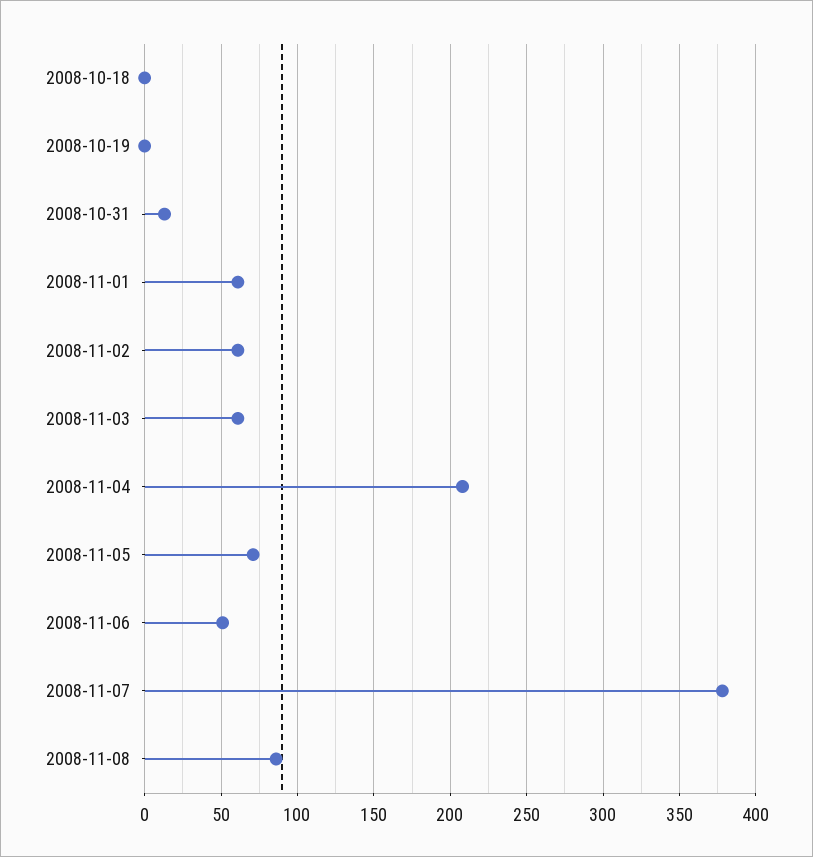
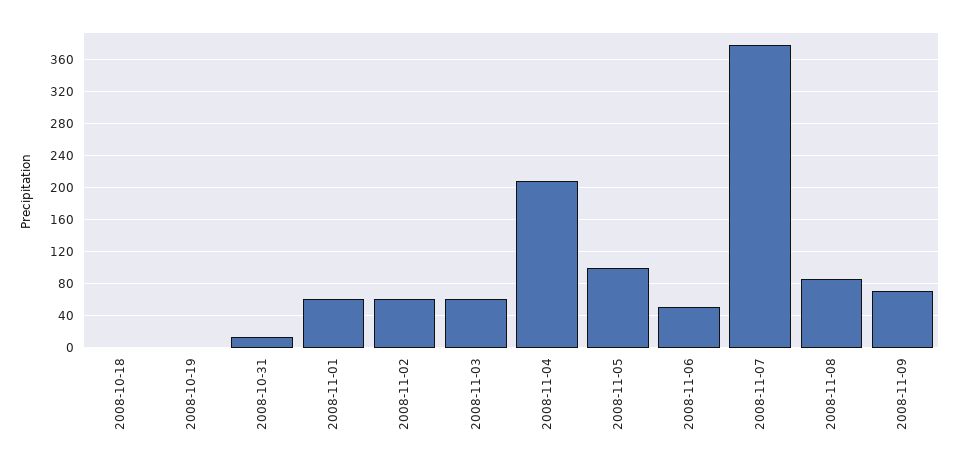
2008-11-05: 70 -> 100
2008-11-09: none -> 70

